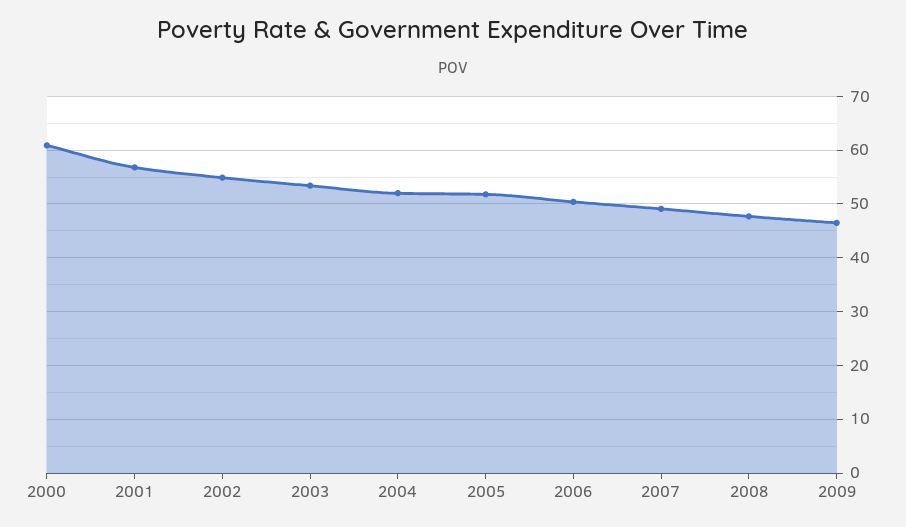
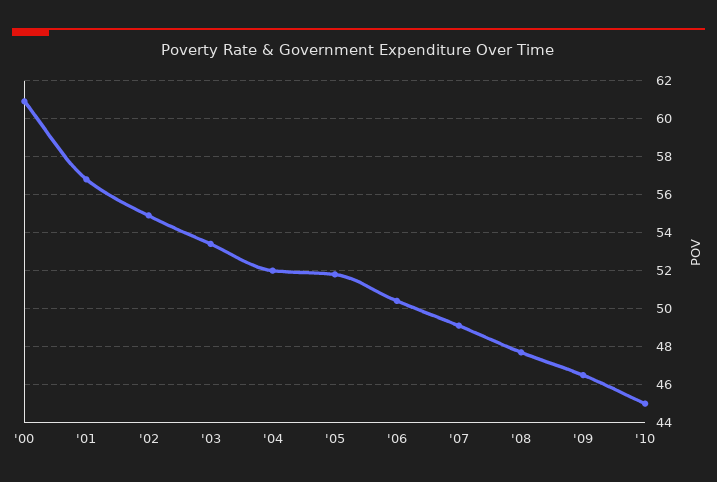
'10: none -> 45

